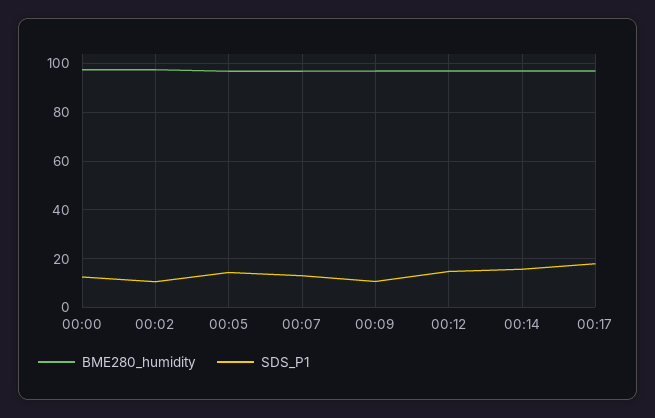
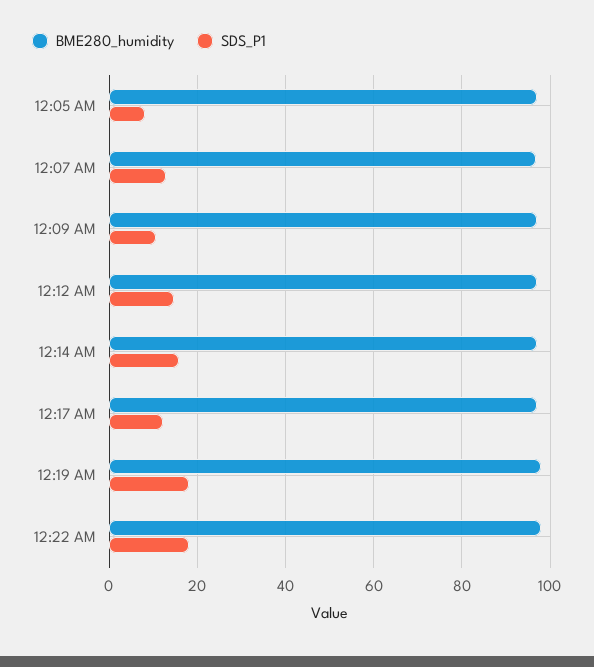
BME280_humidity, 00:00: 97.5 -> none
SDS_P1, 00:00: 12.5 -> none
BME280_humidity, 00:02: 97.5 -> none
SDS_P1, 00:02: 10 -> none
SDS_P1, 00:05: 15 -> 8
SDS_P1, 00:17: 17.5 -> 12
BME280_humidity, 12:19 AM: none -> 98
SDS_P1, 12:19 AM: none -> 18
BME280_humidity, 12:22 AM: none -> 98
SDS_P1, 12:22 AM: none -> 18

